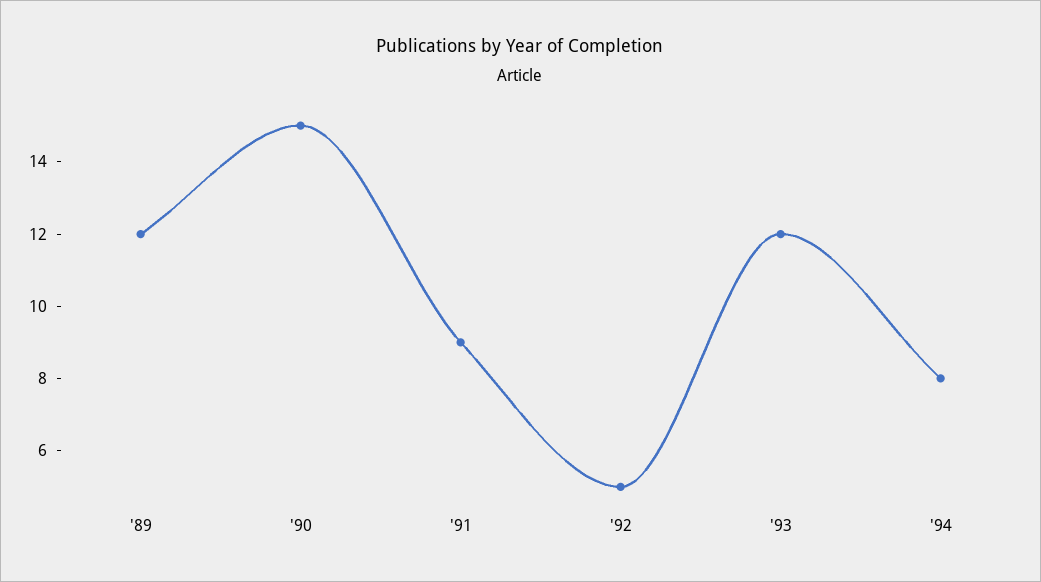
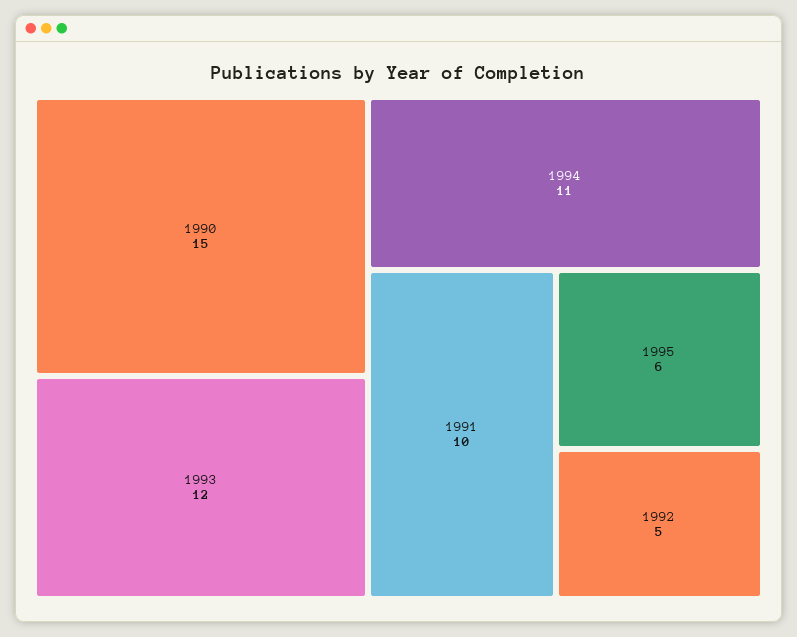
'89: 12 -> none
'91: 9 -> 10
'94: 8 -> 11
1995: none -> 6

